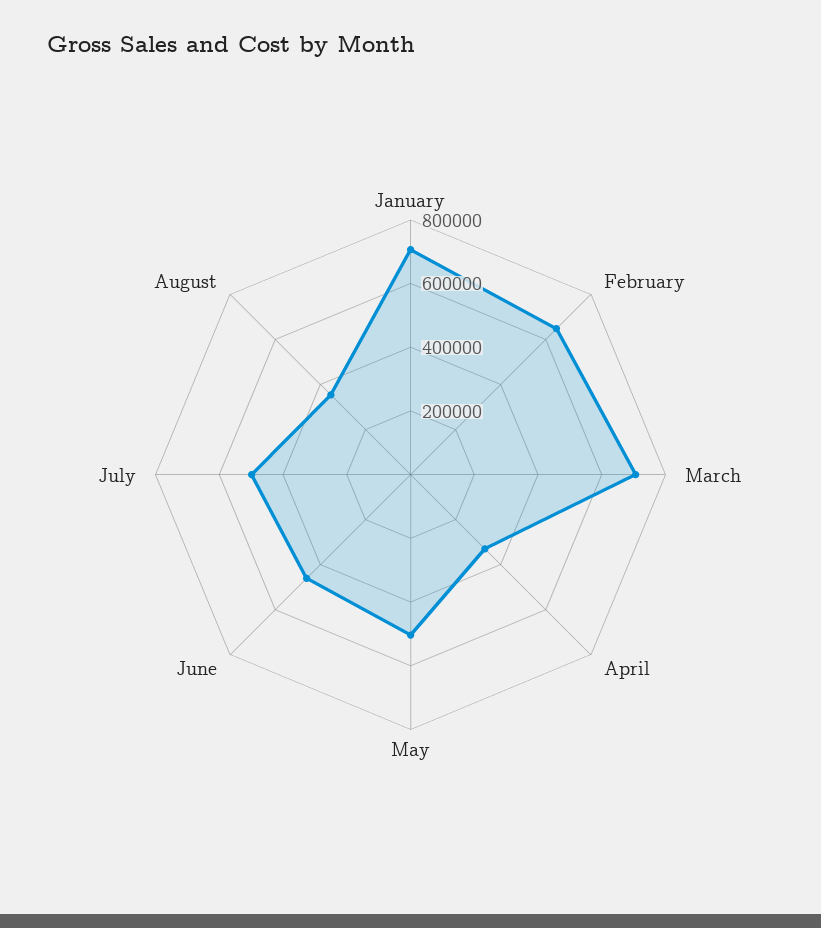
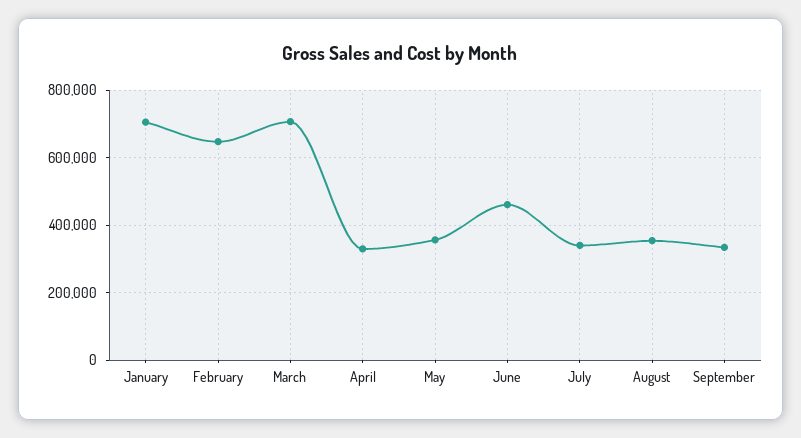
May: 500000 -> 360000
July: 500000 -> 340000
September: none -> 340000

